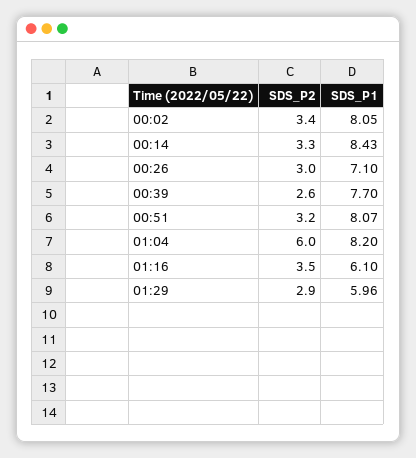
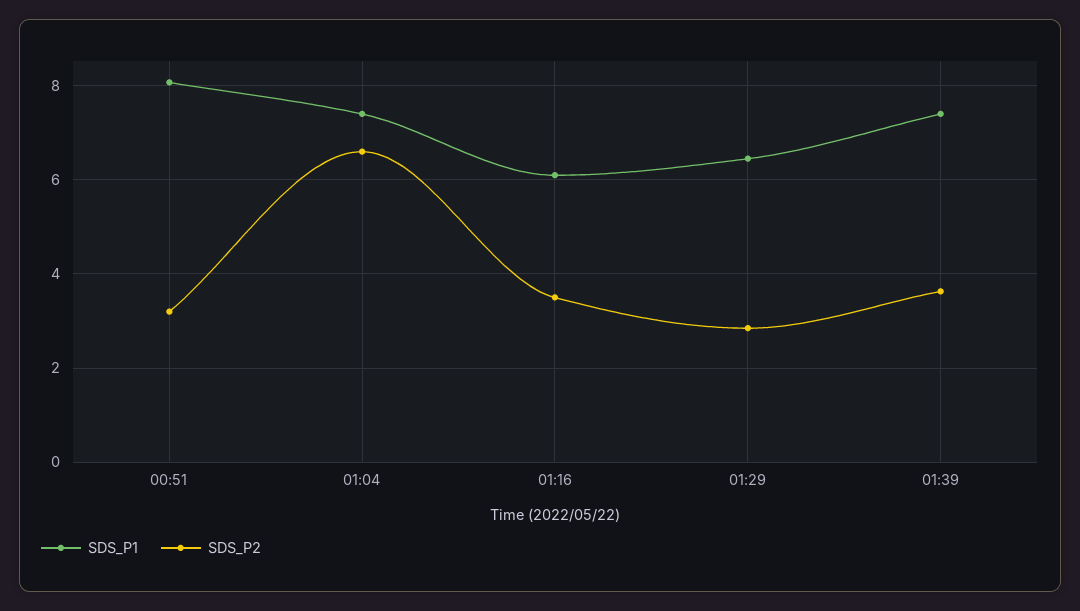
SDS_P2, 00:02: 3.4 -> none
SDS_P1, 00:02: 8.05 -> none
SDS_P2, 00:14: 3.3 -> none
SDS_P1, 00:14: 8.43 -> none
SDS_P2, 00:26: 3 -> none
SDS_P1, 00:26: 7.1 -> none
SDS_P2, 00:39: 2.6 -> none
SDS_P1, 00:39: 7.7 -> none
SDS_P2, 01:04: 6 -> 6.6
SDS_P1, 01:04: 8.2 -> 7.4
SDS_P1, 01:29: 5.96 -> 6.4
SDS_P1, 01:39: none -> 7.4
SDS_P2, 01:39: none -> 3.6

